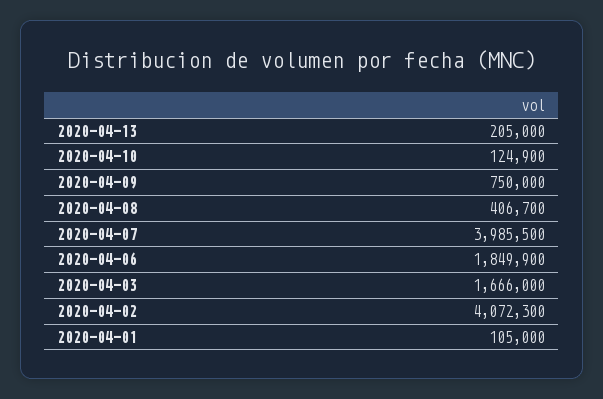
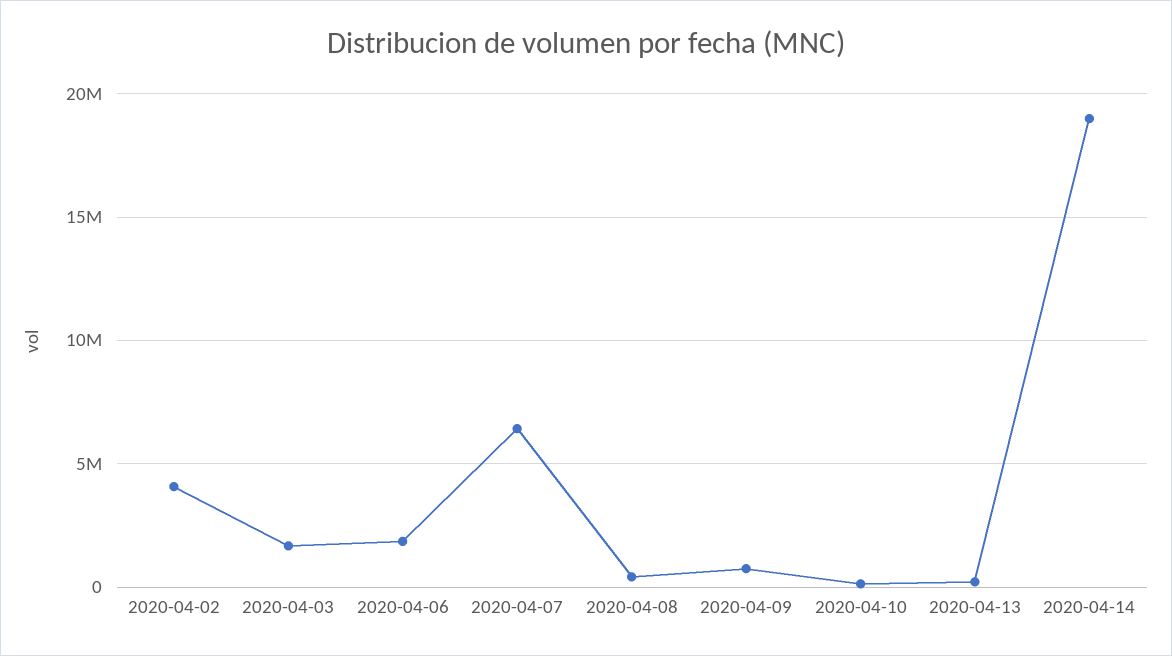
2020-04-07: 3985500 -> 6500000
2020-04-01: 105000 -> none
2020-04-14: none -> 19000000

